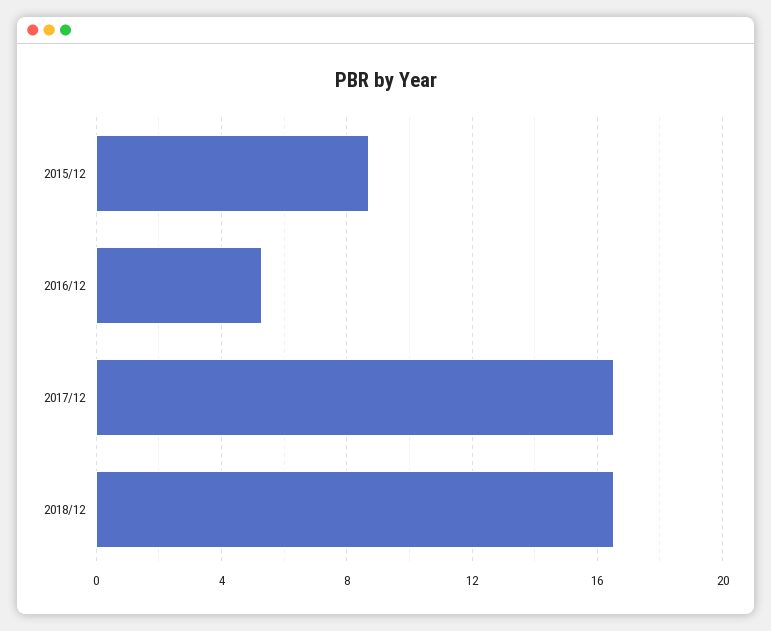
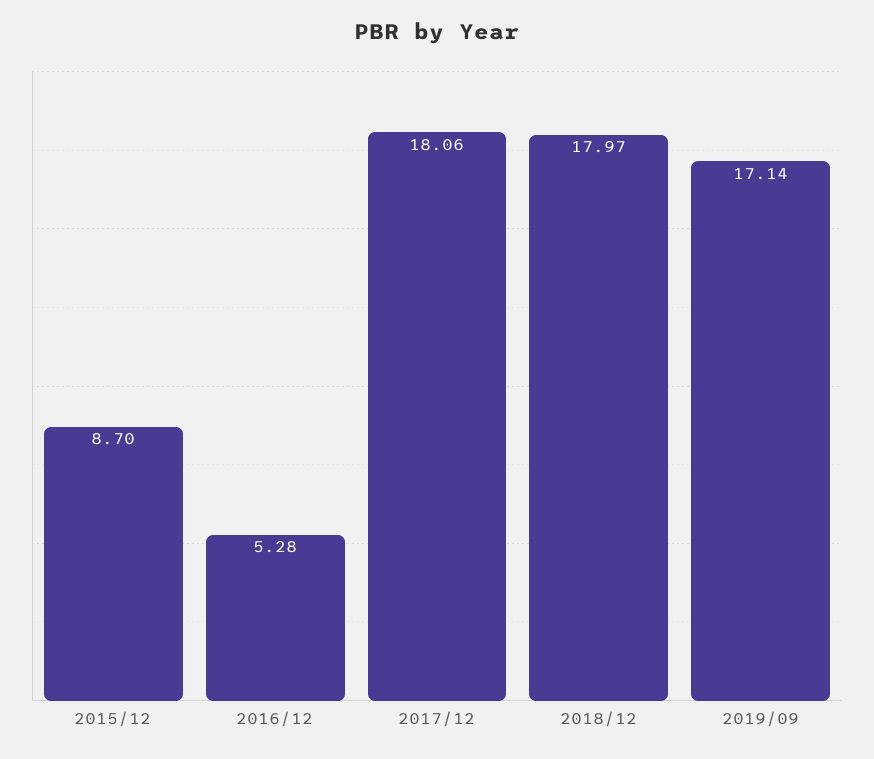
2017/12: 16.5 -> 18.06
2018/12: 16.5 -> 17.97
2019/09: none -> 17.14

